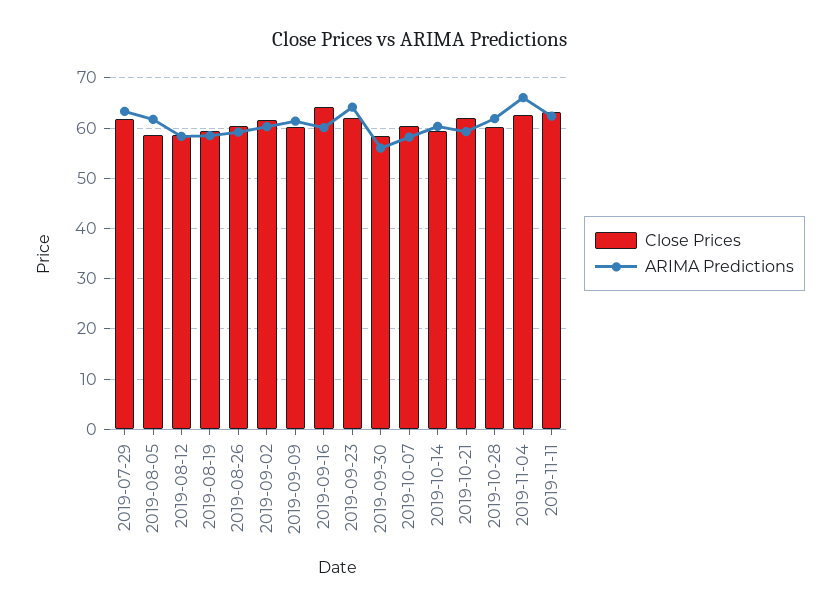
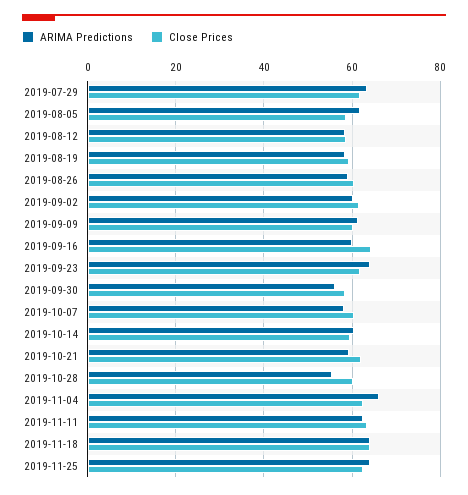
ARIMA Predictions, 2019-10-28: 62 -> 56
ARIMA Predictions, 2019-11-18: none -> 64
Close Prices, 2019-11-18: none -> 64
ARIMA Predictions, 2019-11-25: none -> 64
Close Prices, 2019-11-25: none -> 62

